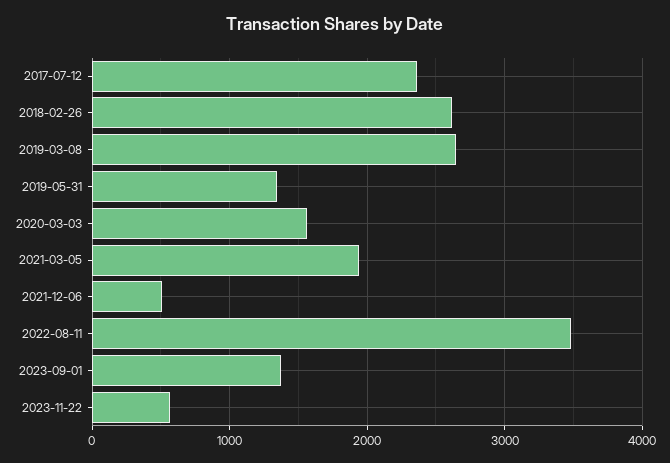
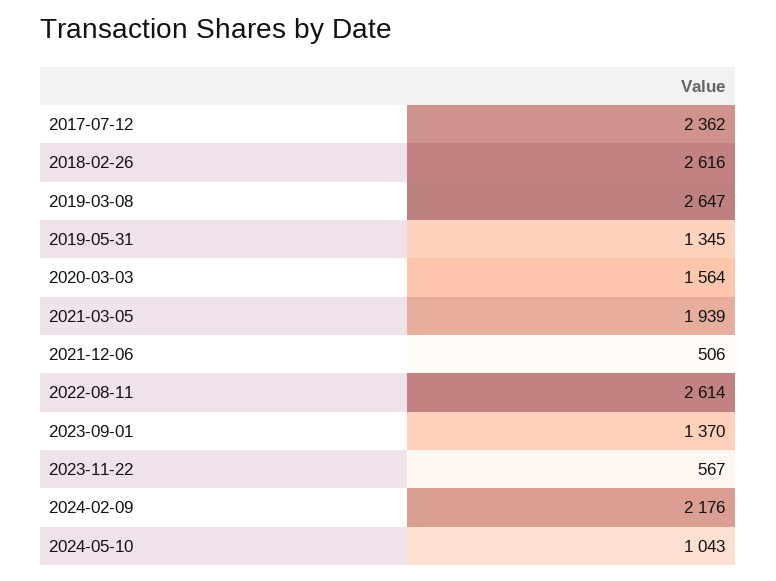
2022-08-11: 3500 -> 2614
2024-02-09: none -> 2176
2024-05-10: none -> 1043

